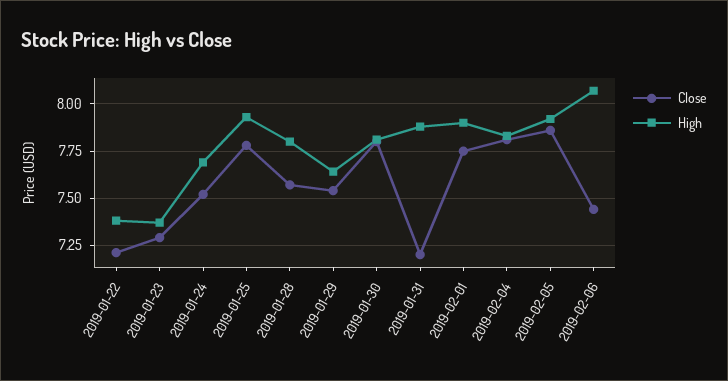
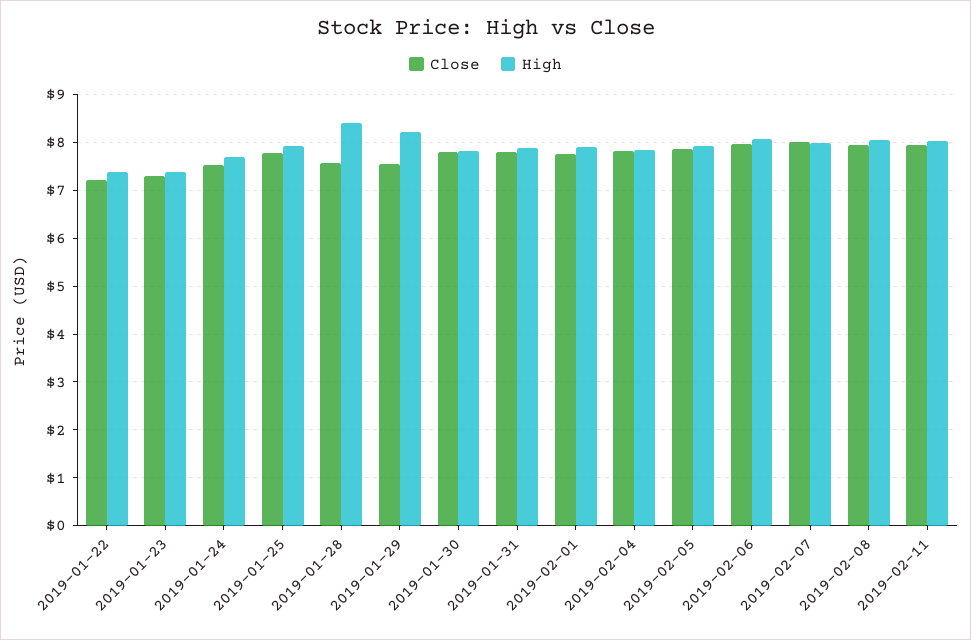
High, 2019-01-28: 7.8 -> 8.4
High, 2019-01-29: 7.65 -> 8.2
Close, 2019-01-31: 7.2 -> 7.8
Close, 2019-02-06: 7.45 -> 8
Close, 2019-02-07: none -> 8
High, 2019-02-07: none -> 8
Close, 2019-02-08: none -> 8
High, 2019-02-08: none -> 8
Close, 2019-02-11: none -> 8
High, 2019-02-11: none -> 8

